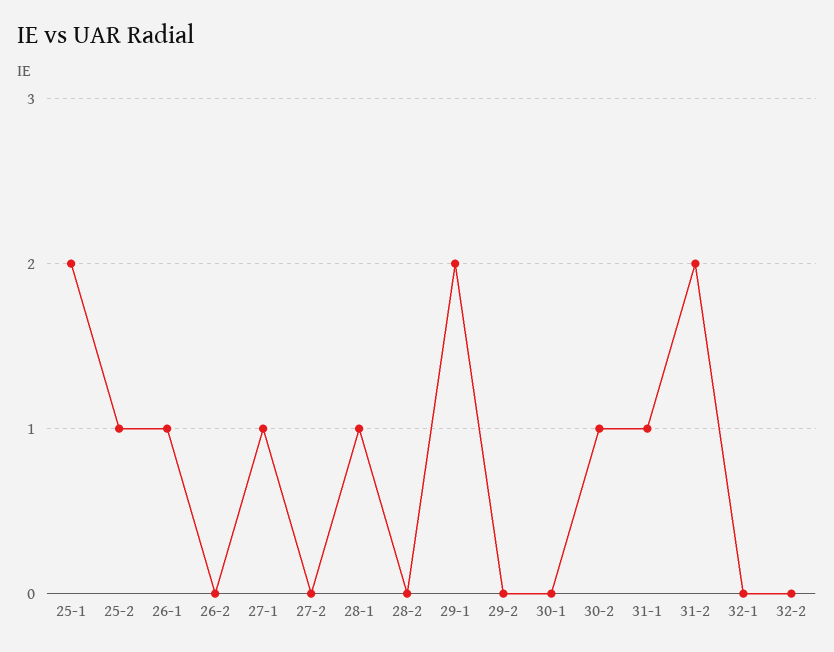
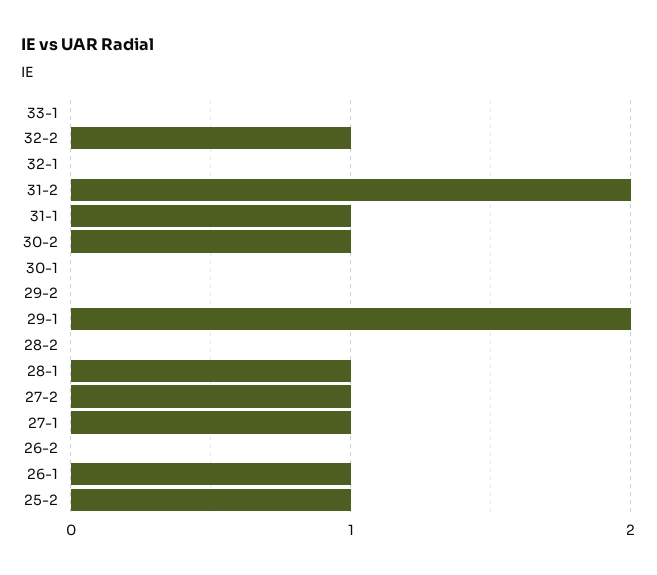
25-1: 2 -> none
27-2: 0 -> 1
32-2: 0 -> 1
33-1: none -> 0

